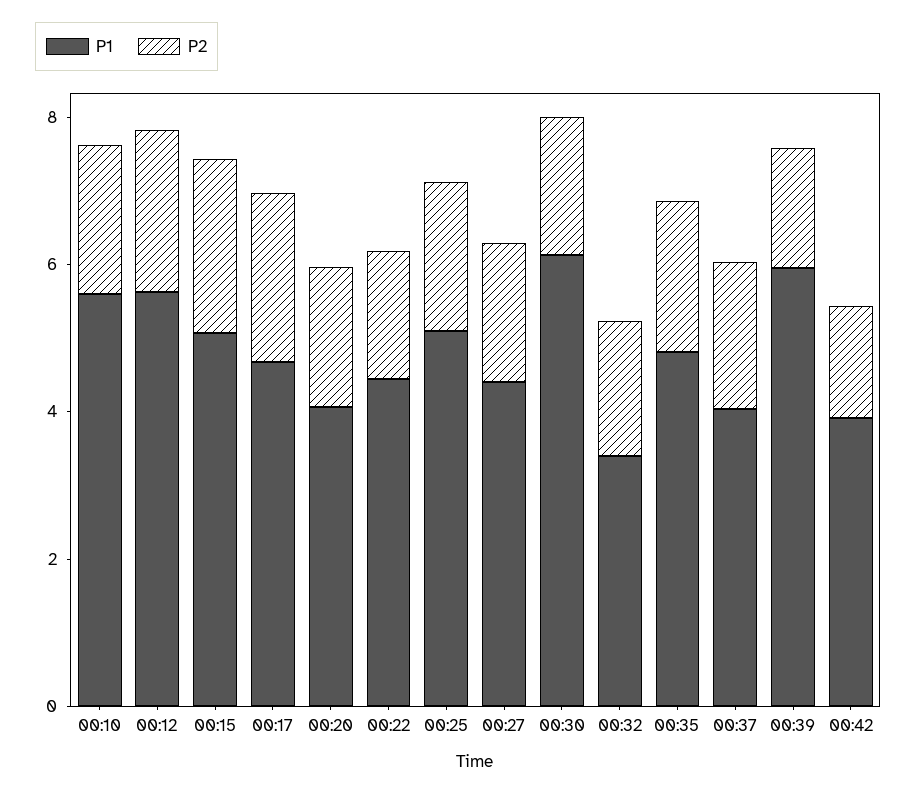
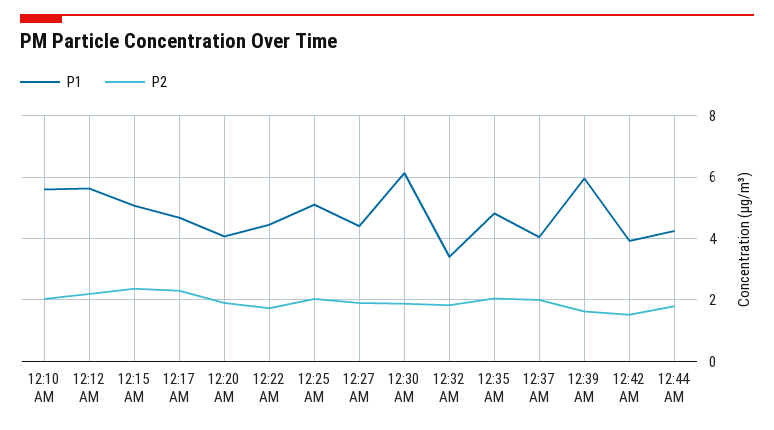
P1, 12:44 AM: none -> 4.2
P2, 12:44 AM: none -> 1.8

